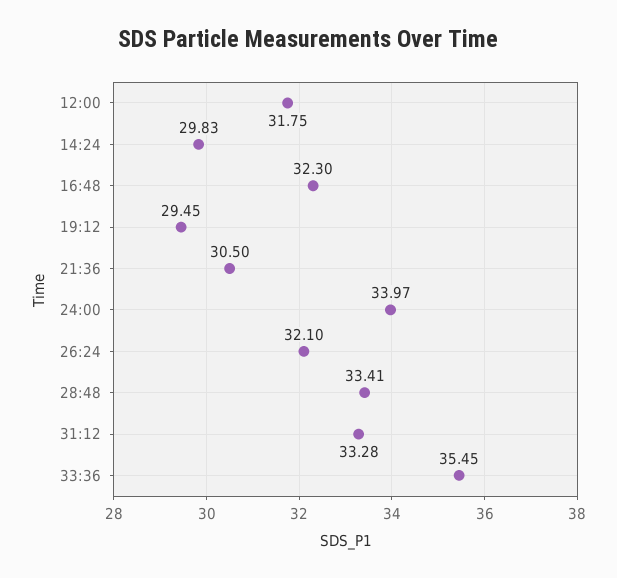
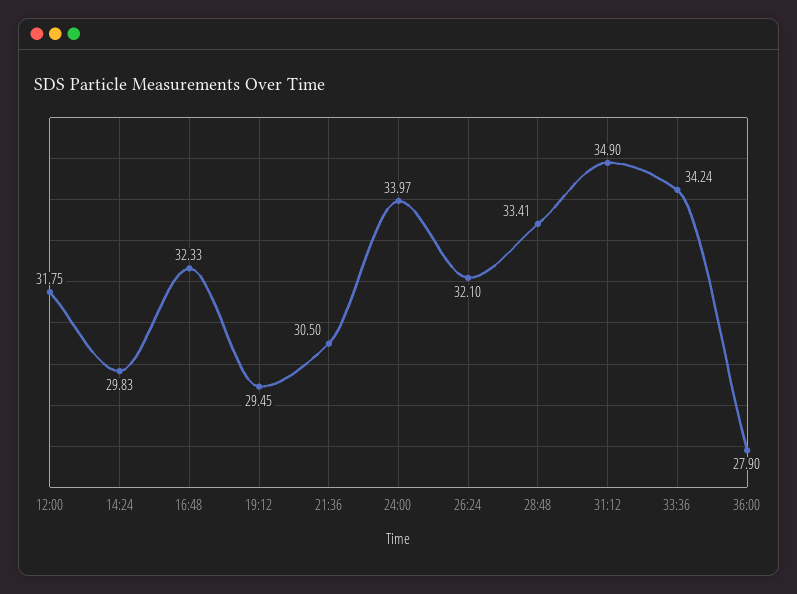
16:48: 32.3 -> 32.33
31:12: 33.28 -> 34.9
33:36: 35.45 -> 34.24
36:00: none -> 27.9

